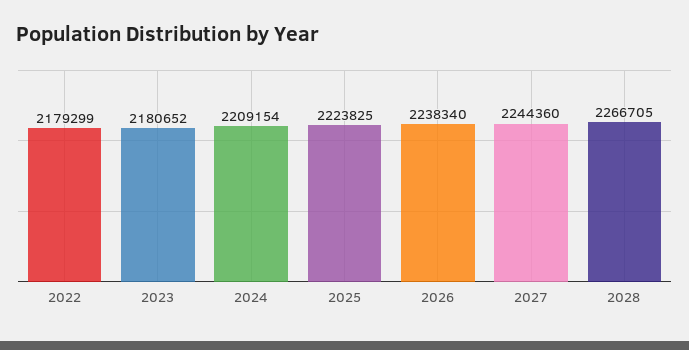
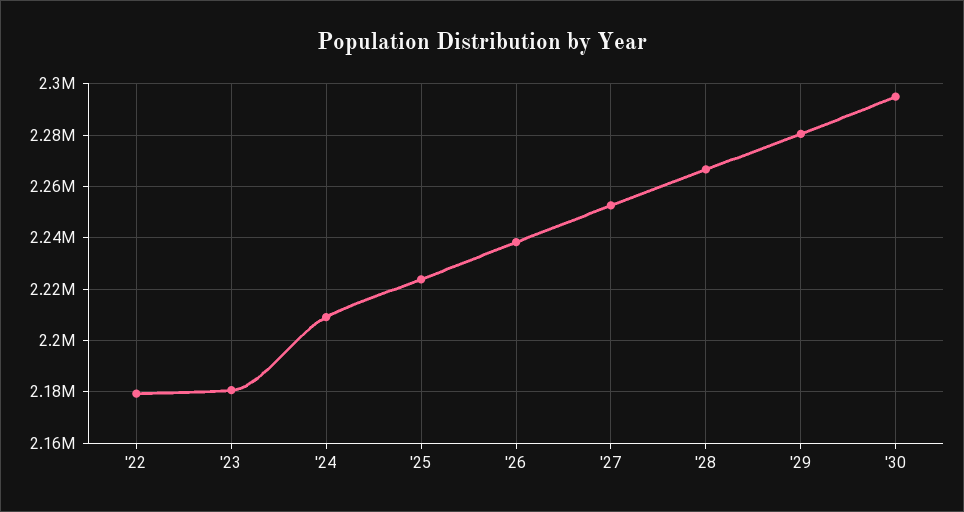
2027: 2244360 -> 2252500
'29: none -> 2280000
'30: none -> 2295000

